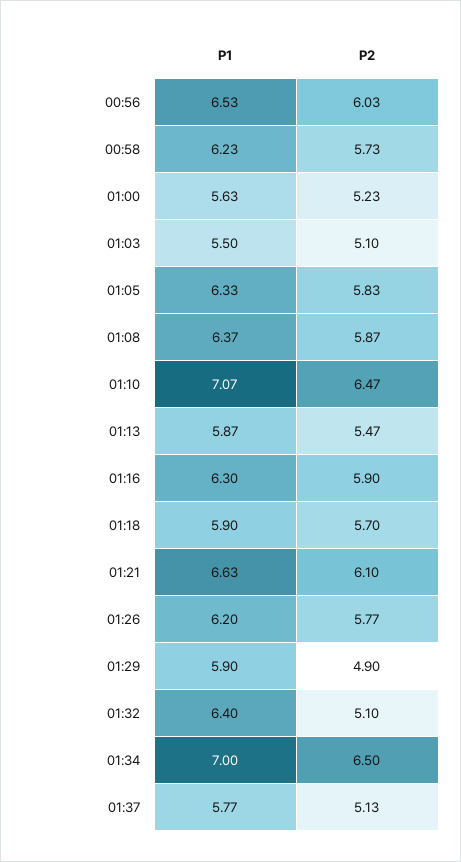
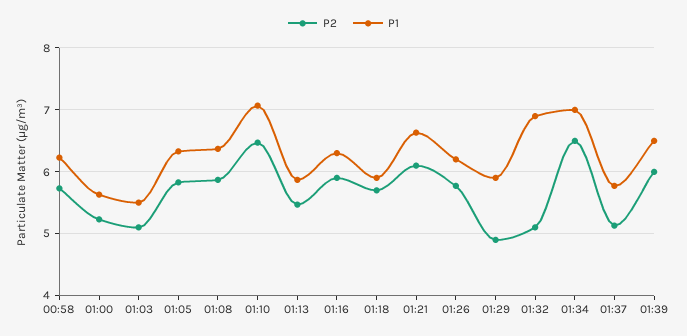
P1, 00:56: 6.53 -> none
P2, 00:56: 6.03 -> none
P1, 01:32: 6.4 -> 6.9
P2, 01:39: none -> 6
P1, 01:39: none -> 6.5

